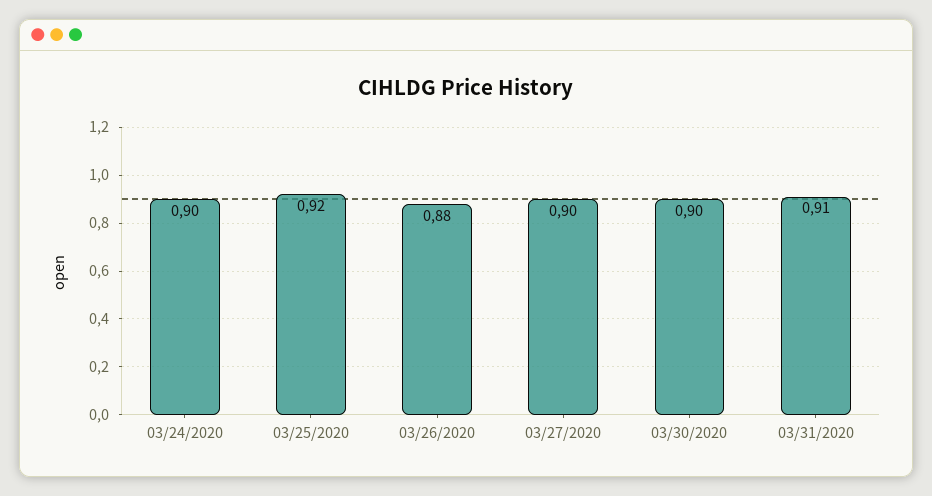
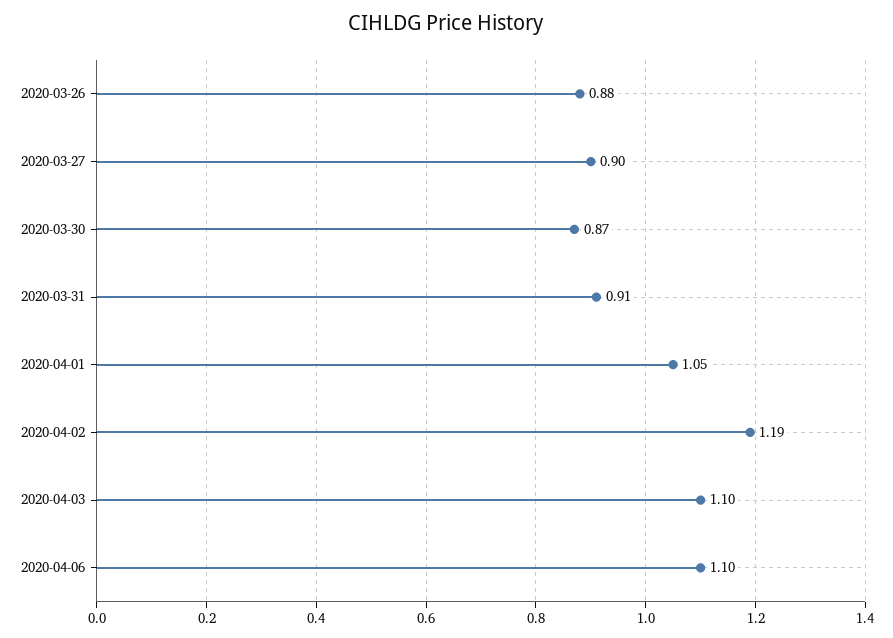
03/24/2020: 0.9 -> none
03/25/2020: 0.92 -> none
03/30/2020: 0.9 -> 0.87
2020-04-01: none -> 1.05
2020-04-02: none -> 1.19
2020-04-03: none -> 1.1
2020-04-06: none -> 1.1

